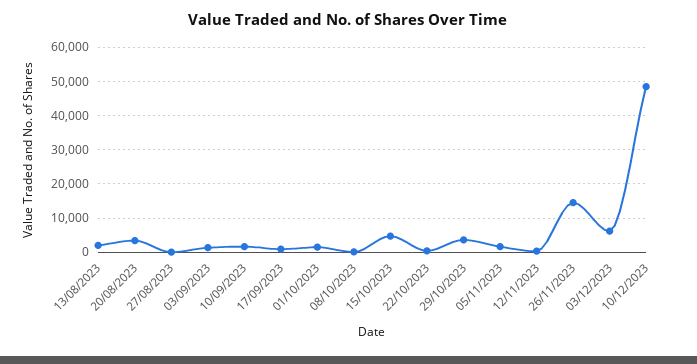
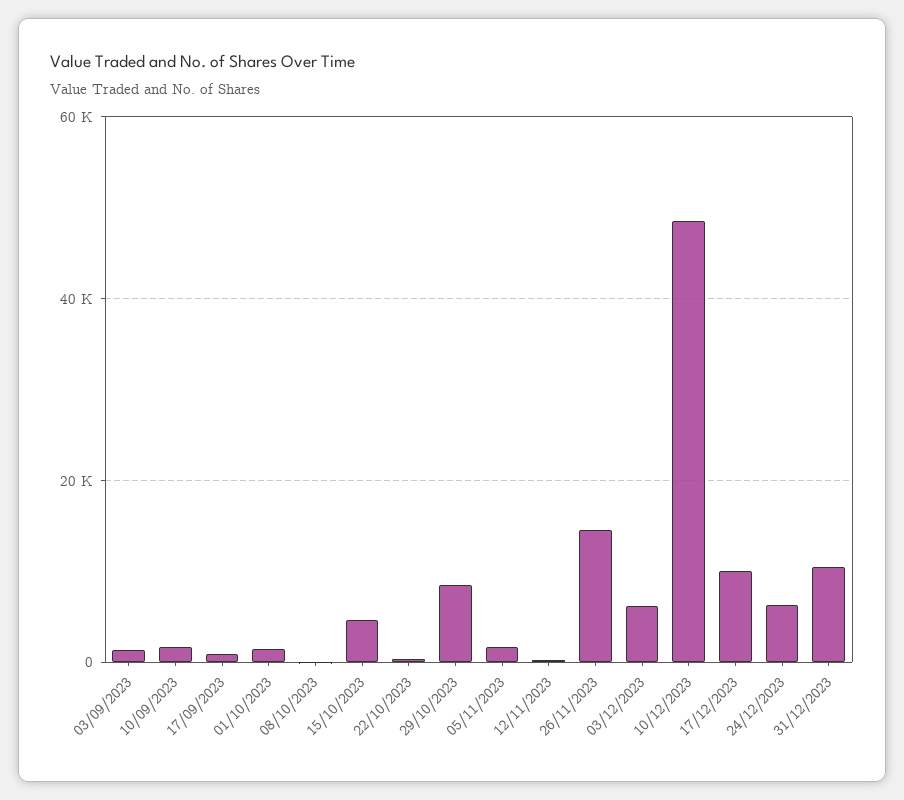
13/08/2023: 2000 -> none
20/08/2023: 4000 -> none
27/08/2023: 0 -> none
29/10/2023: 4000 -> 8000
17/12/2023: none -> 10000
24/12/2023: none -> 6000
31/12/2023: none -> 10000

